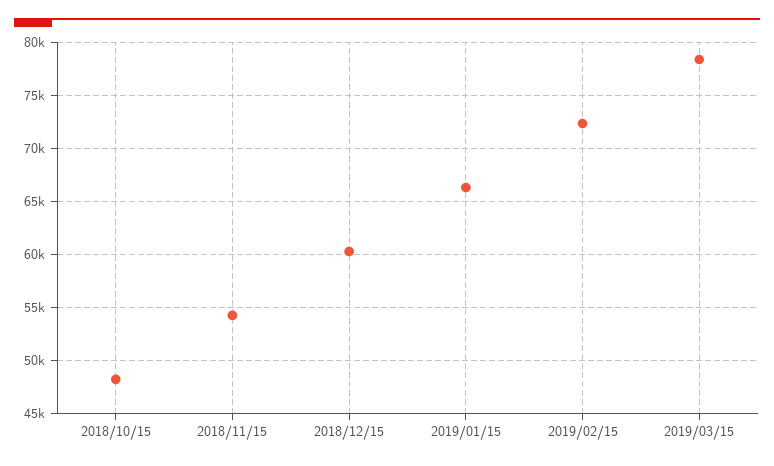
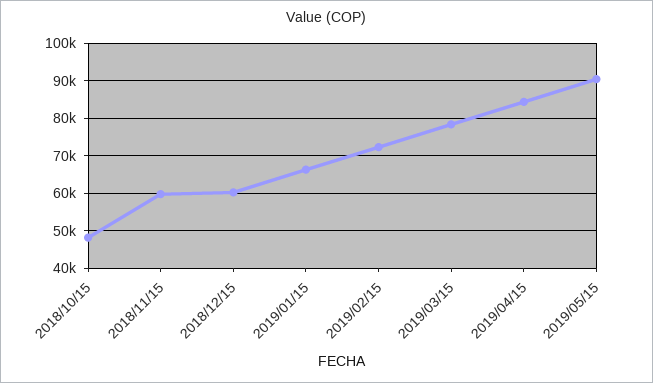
2018/11/15: 54000 -> 60000
2019/04/15: none -> 84000
2019/05/15: none -> 90000

